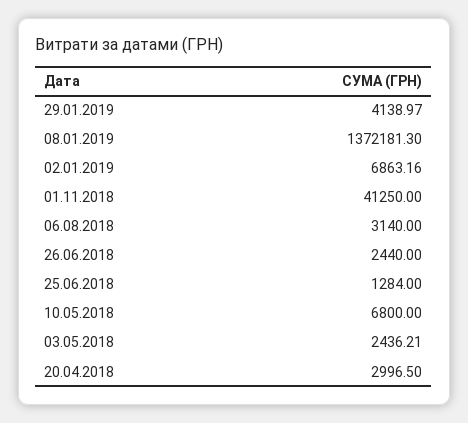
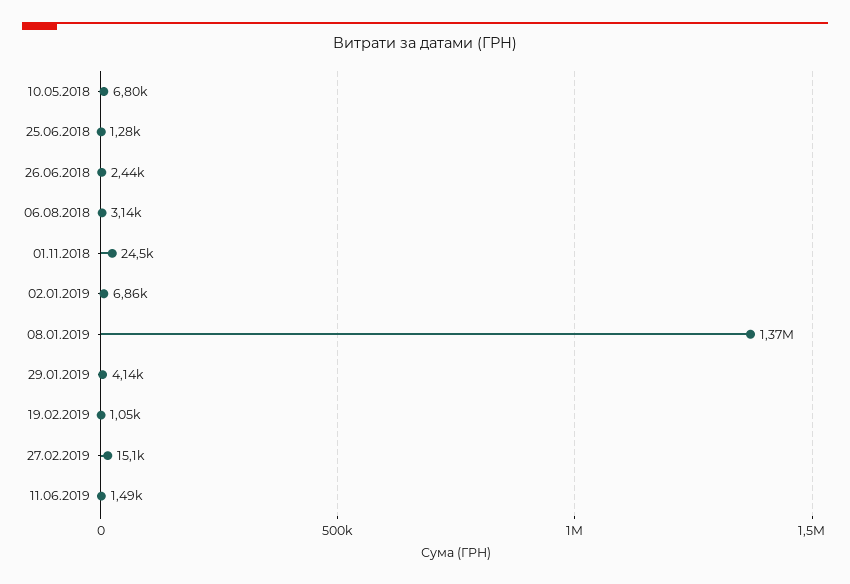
01.11.2018: 41250 -> 24500
03.05.2018: 2436.21 -> none
20.04.2018: 2996.5 -> none
19.02.2019: none -> 1050
27.02.2019: none -> 15100
11.06.2019: none -> 1490

